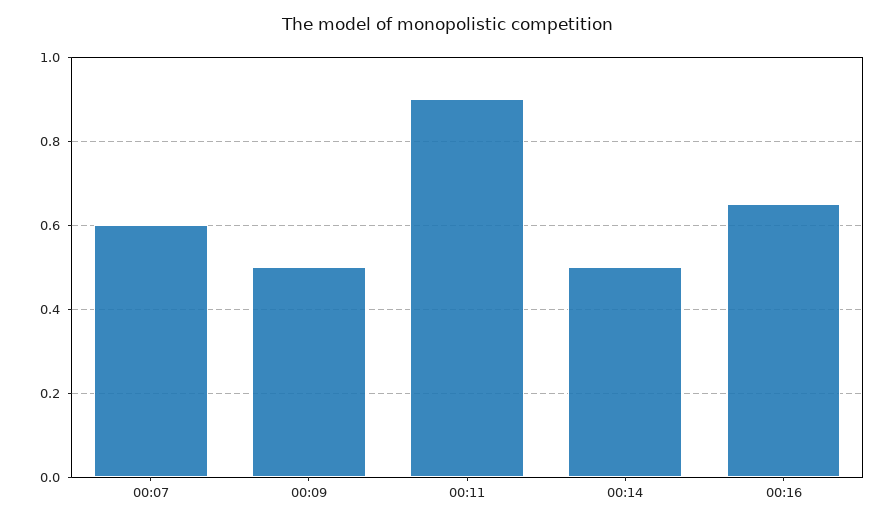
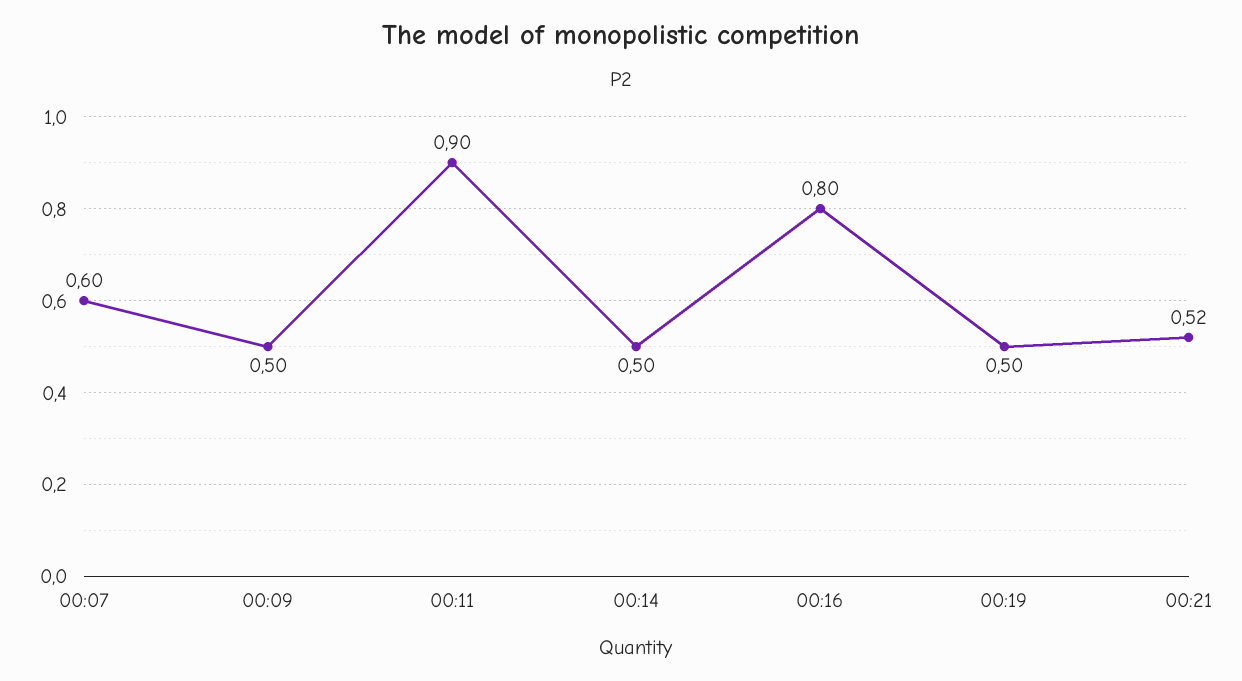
00:16: 0.65 -> 0.8
00:19: none -> 0.5
00:21: none -> 0.52

